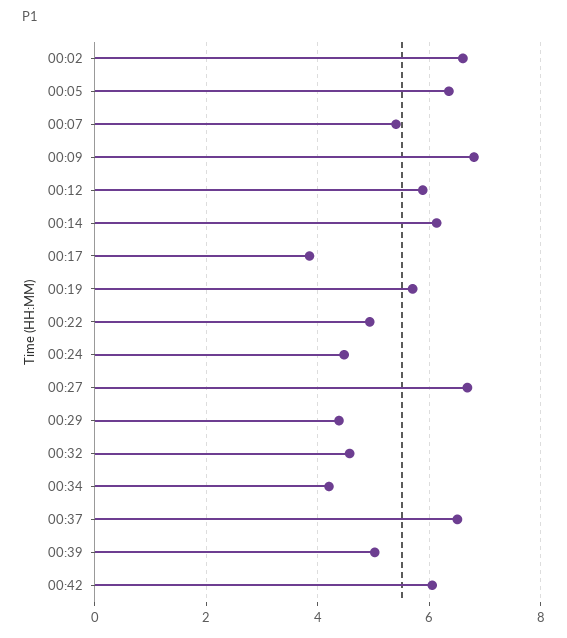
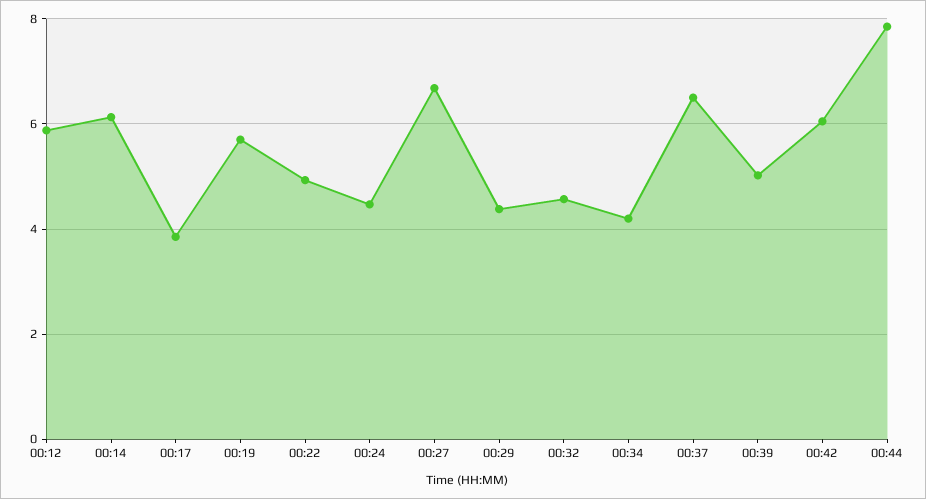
00:02: 6.6 -> none
00:05: 6.4 -> none
00:07: 5.4 -> none
00:09: 6.8 -> none
00:44: none -> 7.8

